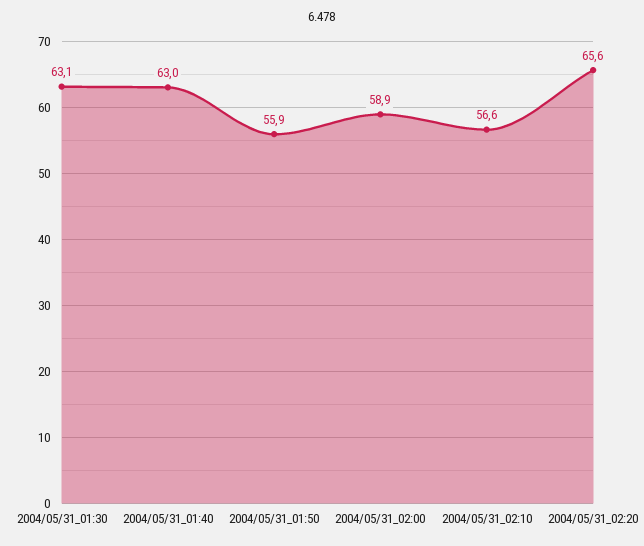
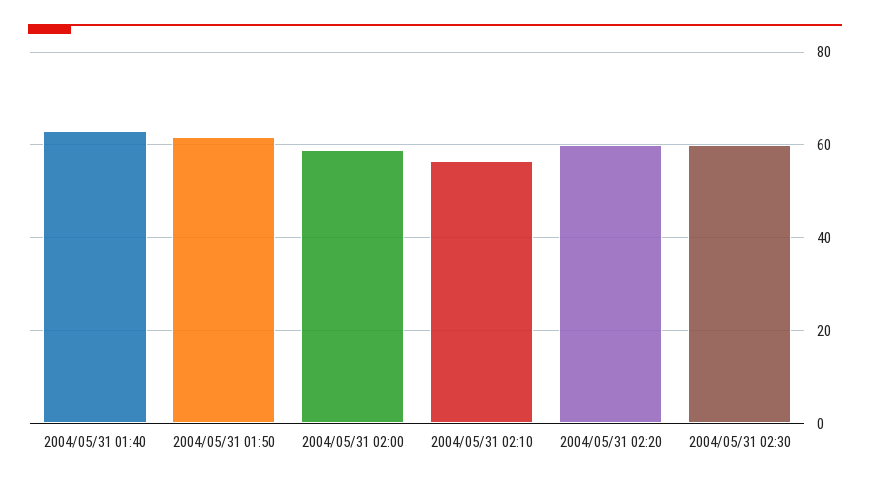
2004/05/31_01:30: 63.1 -> none
2004/05/31_01:50: 55.9 -> 62
2004/05/31_02:20: 65.6 -> 60
2004/05/31 02:30: none -> 60

